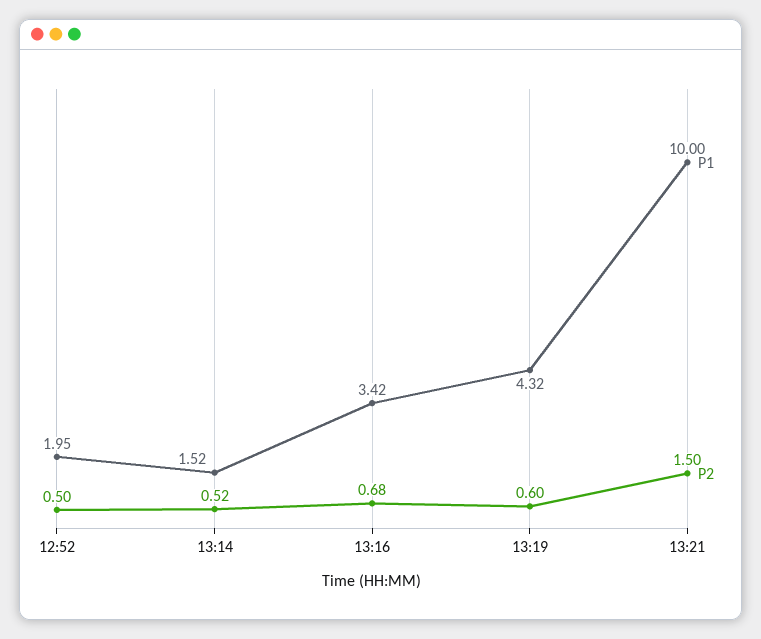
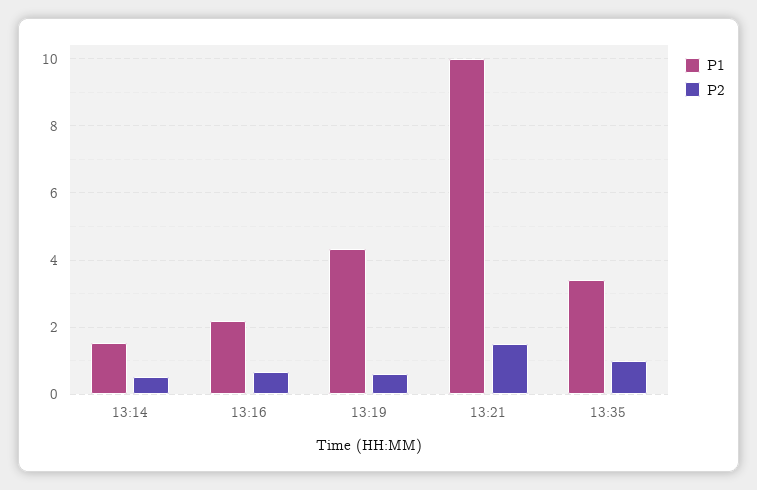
P1, 12:52: 1.95 -> none
P2, 12:52: 0.5 -> none
P1, 13:16: 3.42 -> 2.2
P1, 13:35: none -> 3.4
P2, 13:35: none -> 1

